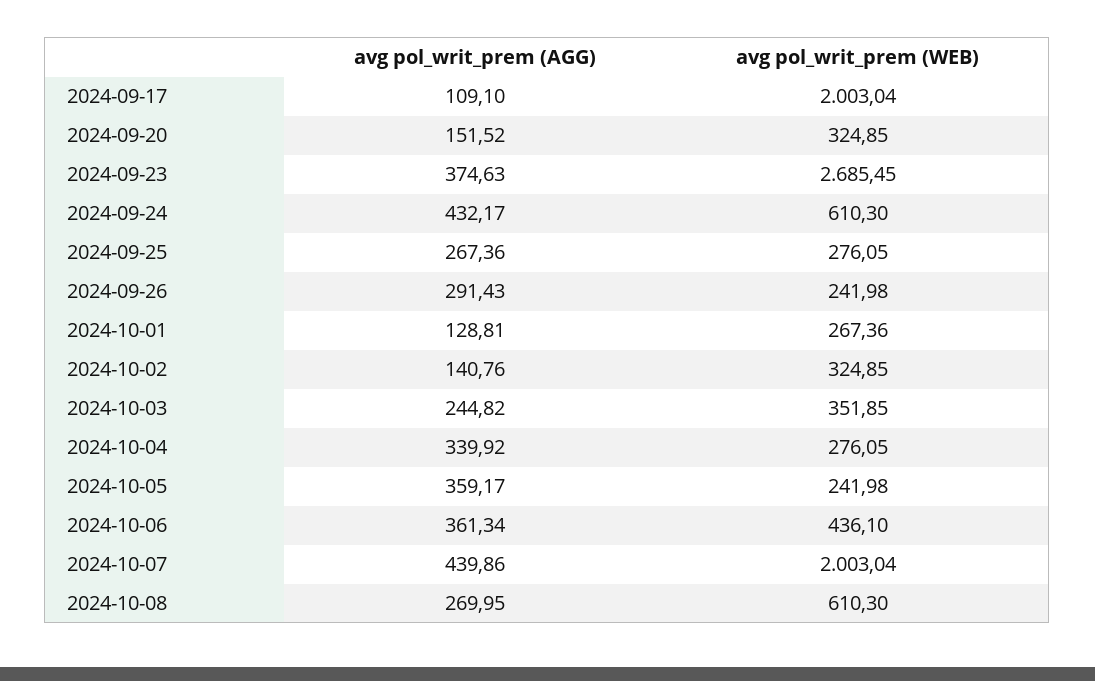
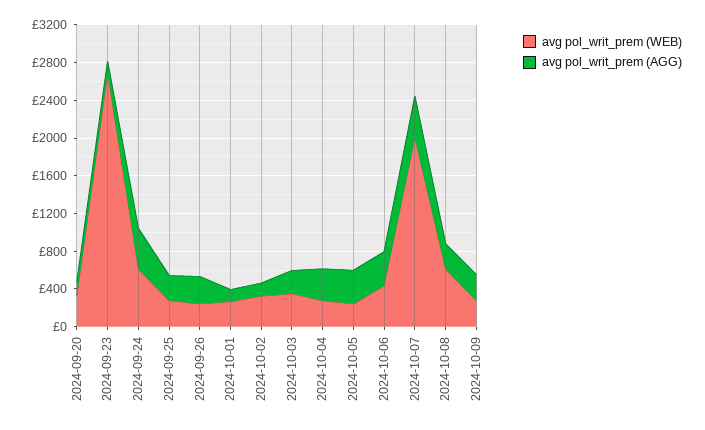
avg pol_writ_prem (AGG), 2024-09-17: 109.1 -> none
avg pol_writ_prem (WEB), 2024-09-17: 2003.04 -> none
avg pol_writ_prem (AGG), 2024-09-23: 374.63 -> 100
avg pol_writ_prem (WEB), 2024-10-09: none -> 300
avg pol_writ_prem (AGG), 2024-10-09: none -> 300

